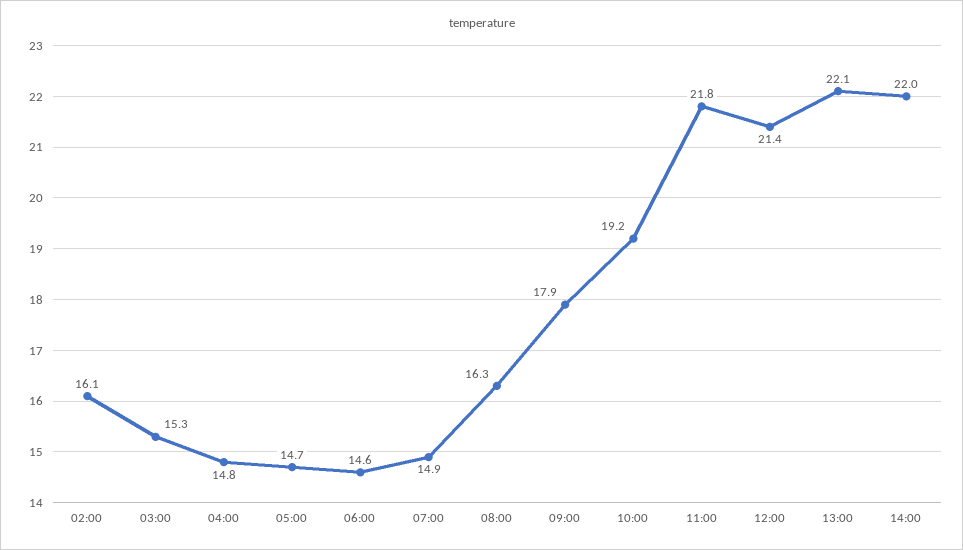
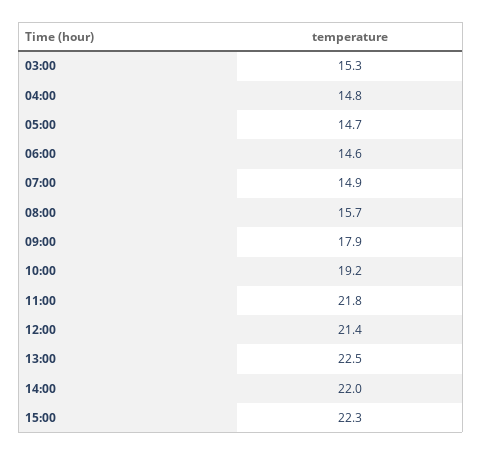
02:00: 16.1 -> none
08:00: 16.3 -> 15.7
13:00: 22.1 -> 22.5
15:00: none -> 22.3

